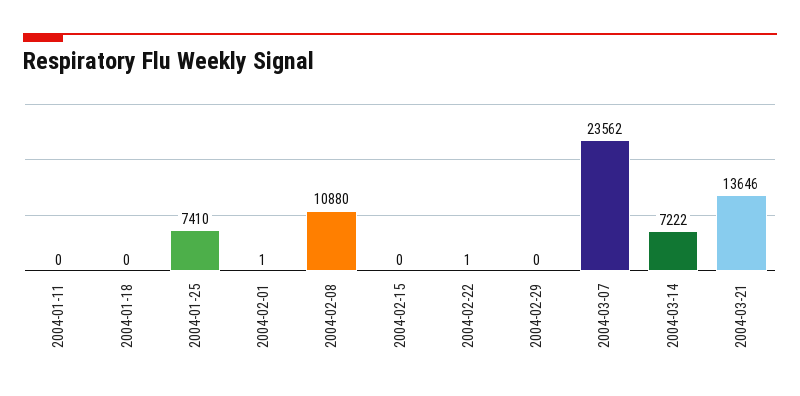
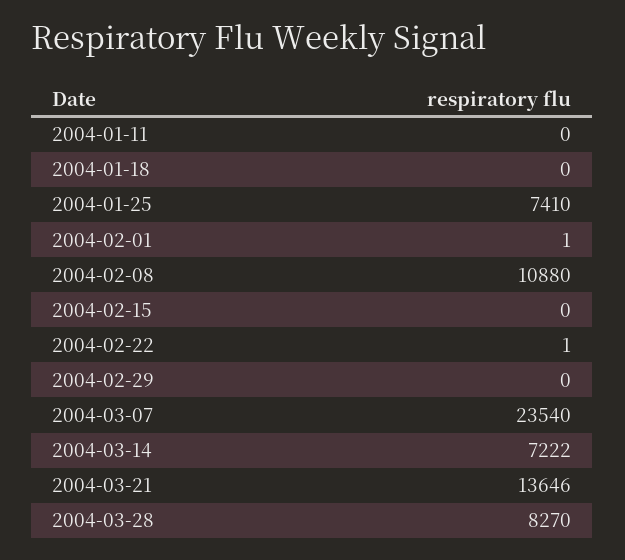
2004-03-07: 23562 -> 23540
2004-03-28: none -> 8270

